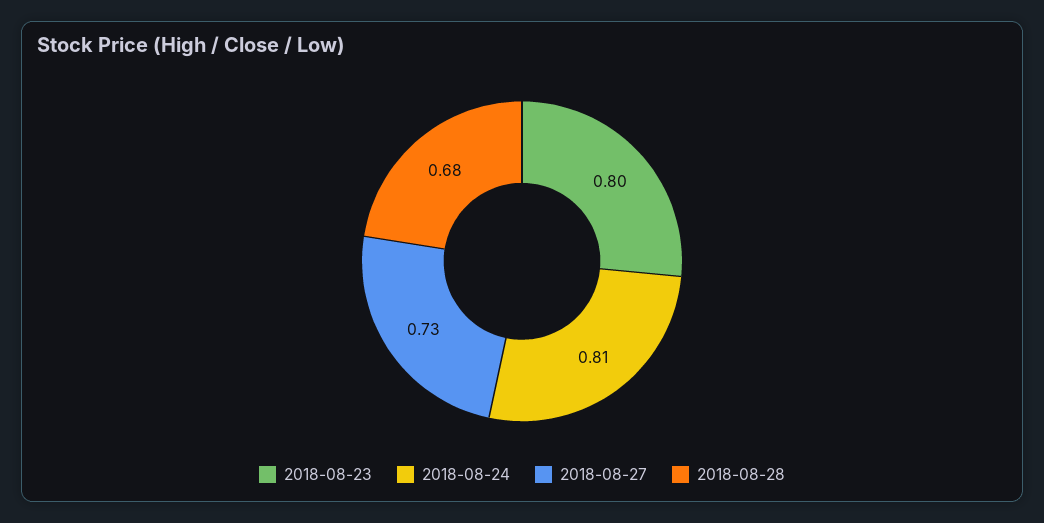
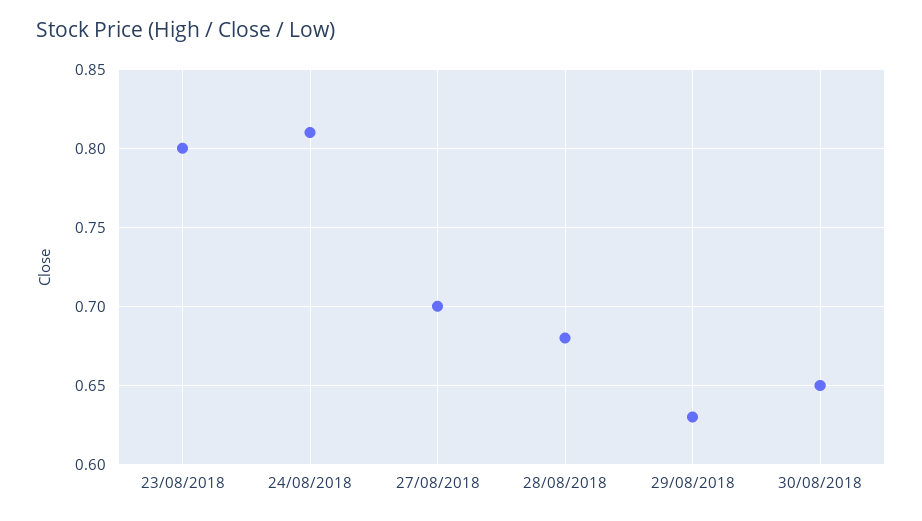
2018-08-27: 0.73 -> 0.7
29/08/2018: none -> 0.63
30/08/2018: none -> 0.65

